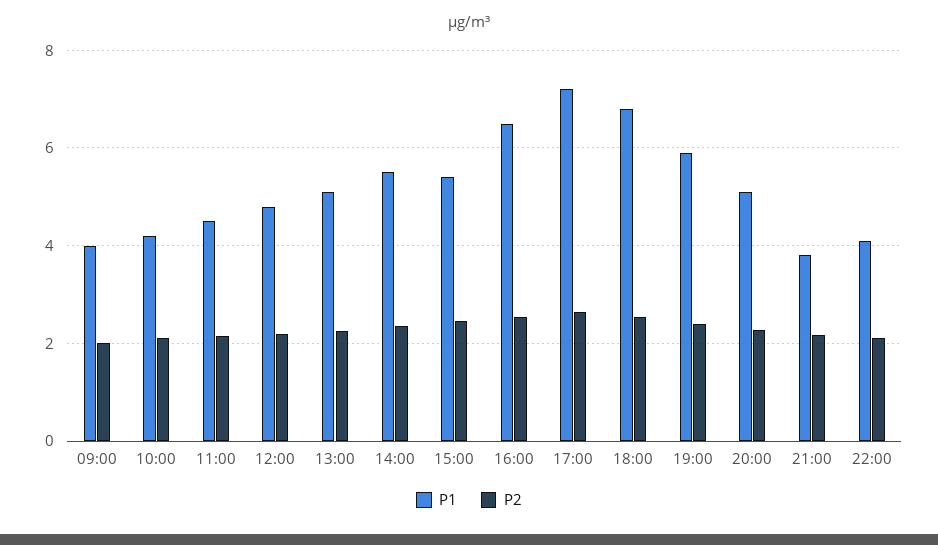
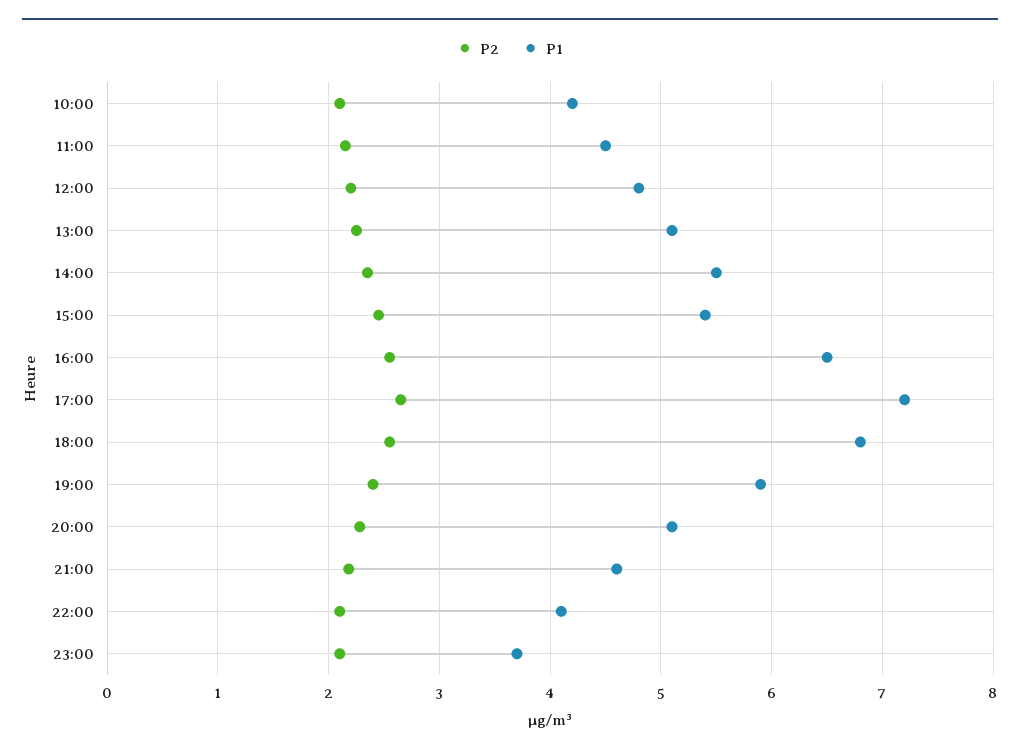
P1, 09:00: 4 -> none
P2, 09:00: 2 -> none
P1, 21:00: 3.8 -> 4.6
P2, 23:00: none -> 2.1
P1, 23:00: none -> 3.7

